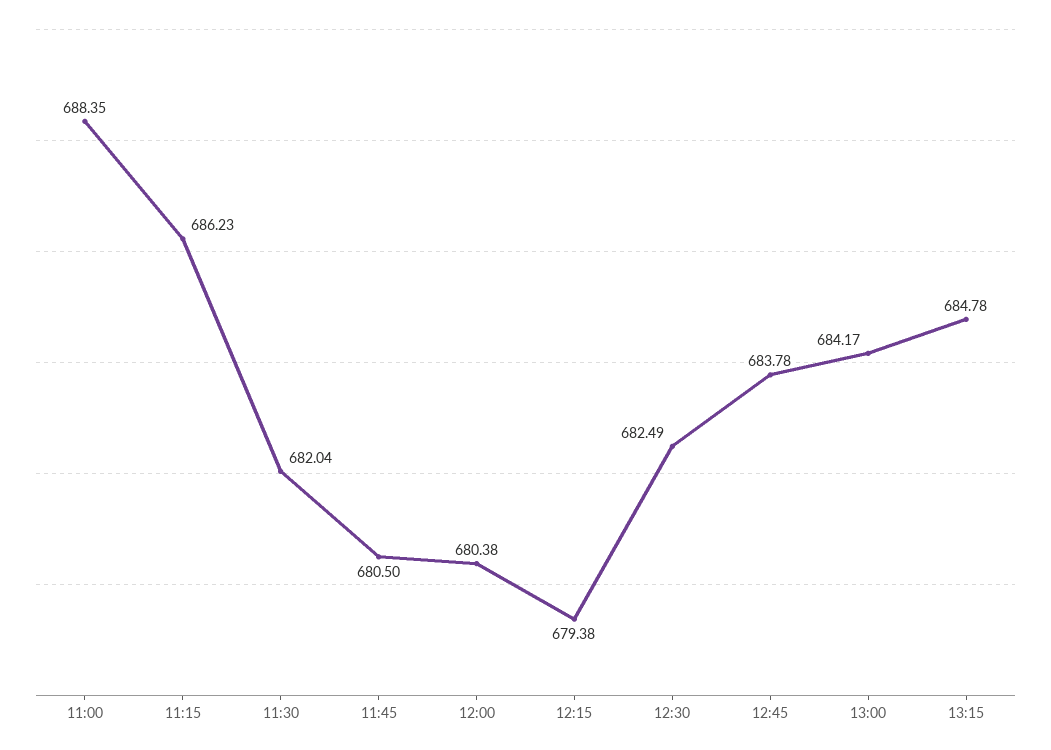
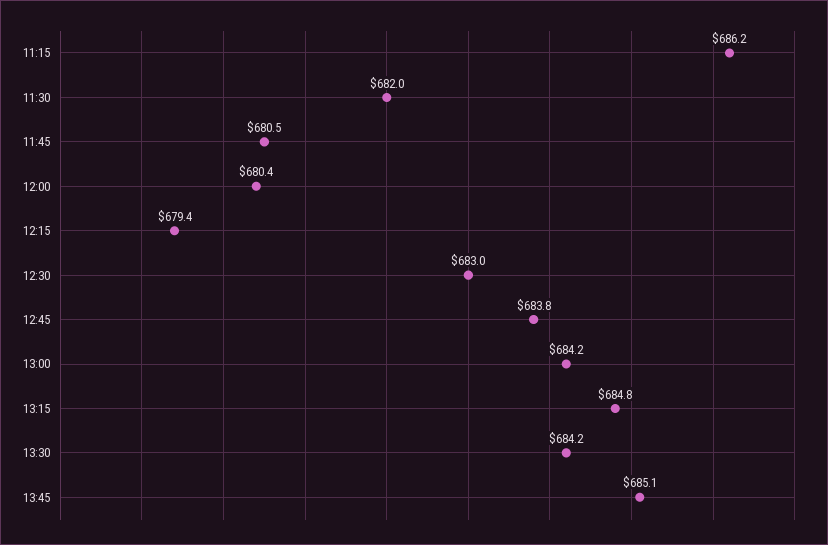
11:00: 688.35 -> none
12:30: 682.49 -> 683
13:30: none -> 684.2
13:45: none -> 685.1

